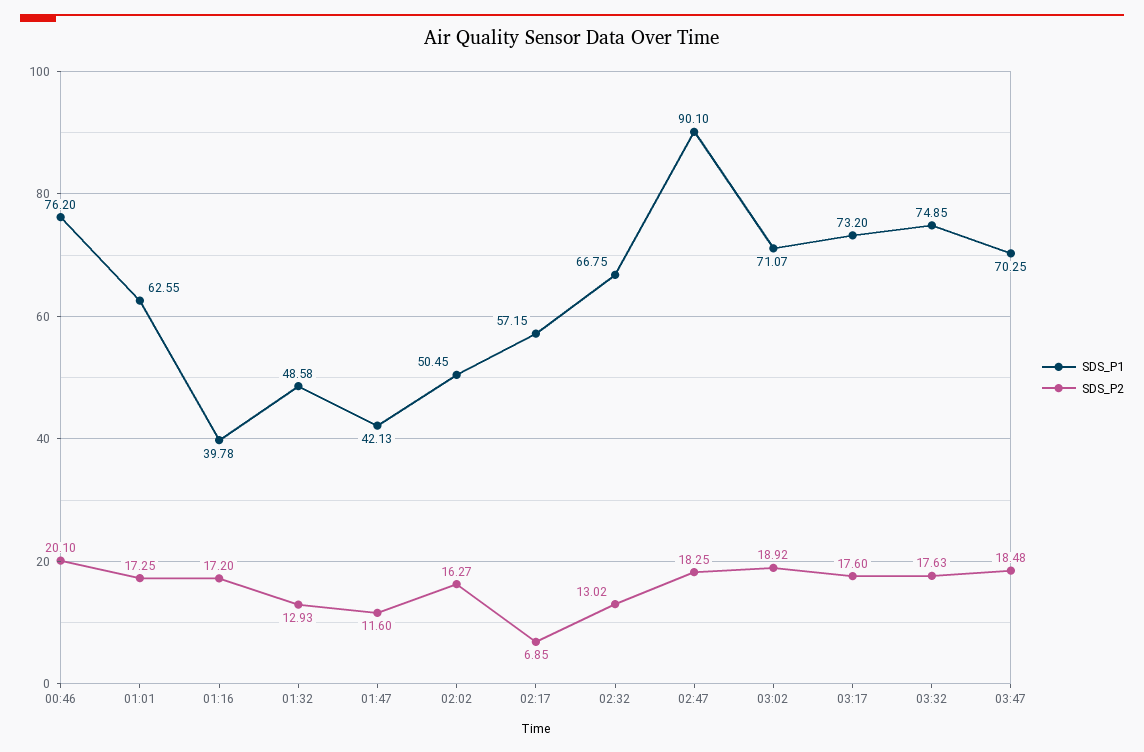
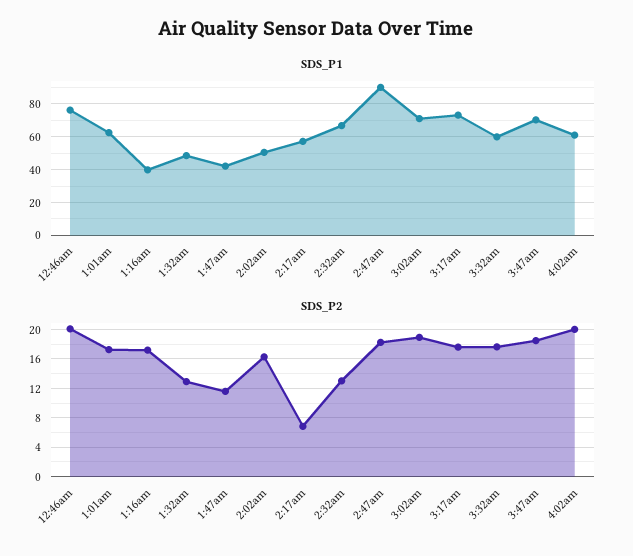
SDS_P1, 03:32: 74.85 -> 60
SDS_P1, 4:02am: none -> 60
SDS_P2, 4:02am: none -> 20

